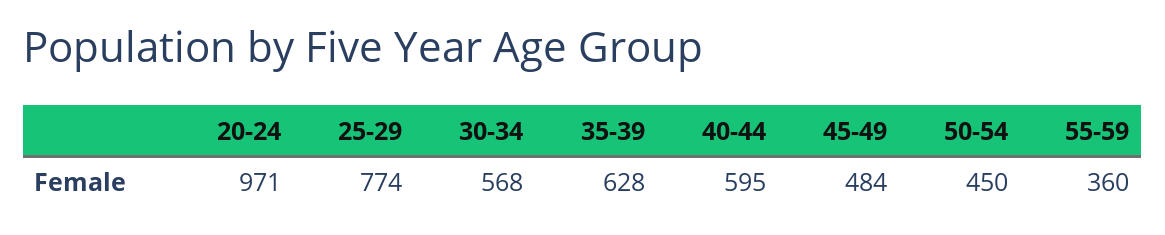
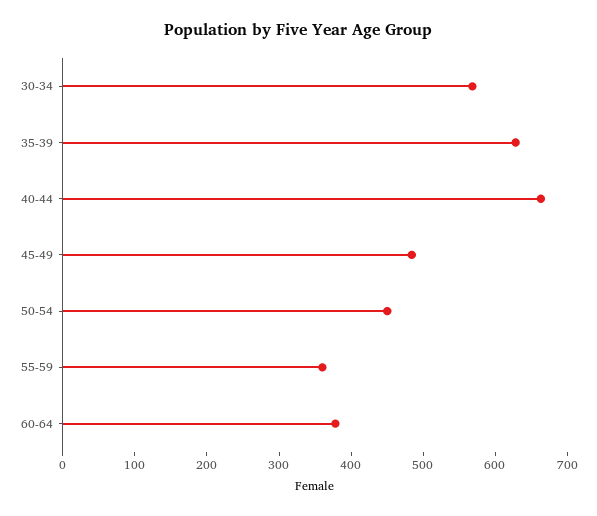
20-24: 971 -> none
25-29: 774 -> none
40-44: 595 -> 660
60-64: none -> 380

